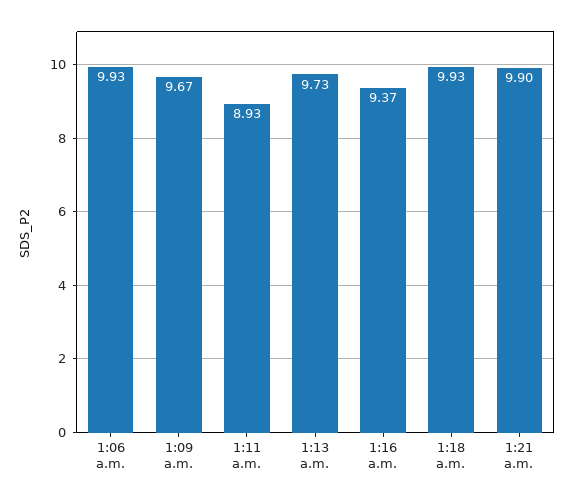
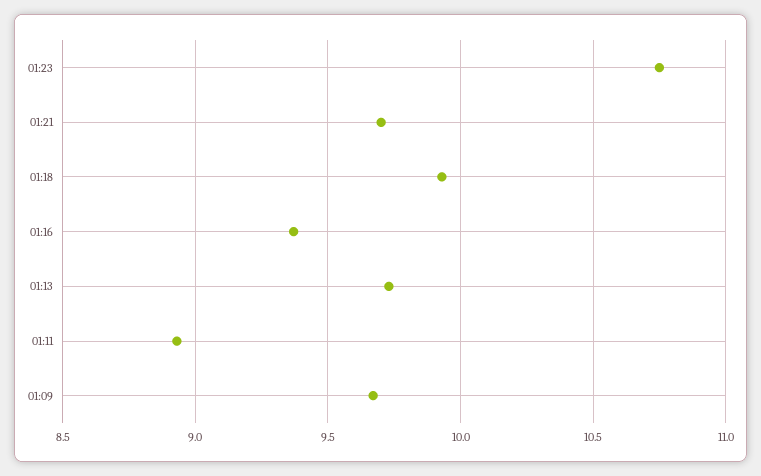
1:06 a.m.: 9.93 -> none
1:21 a.m.: 9.9 -> 9.7
01:23: none -> 10.75

